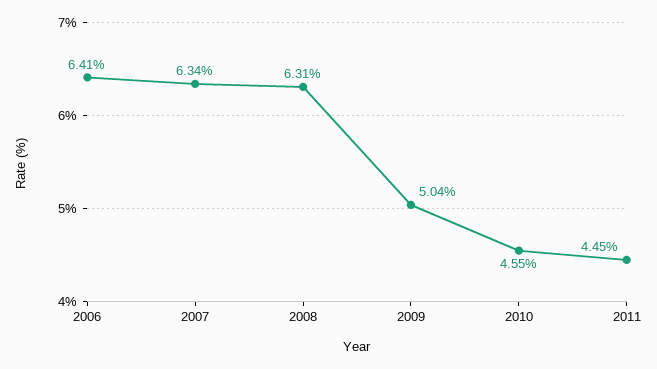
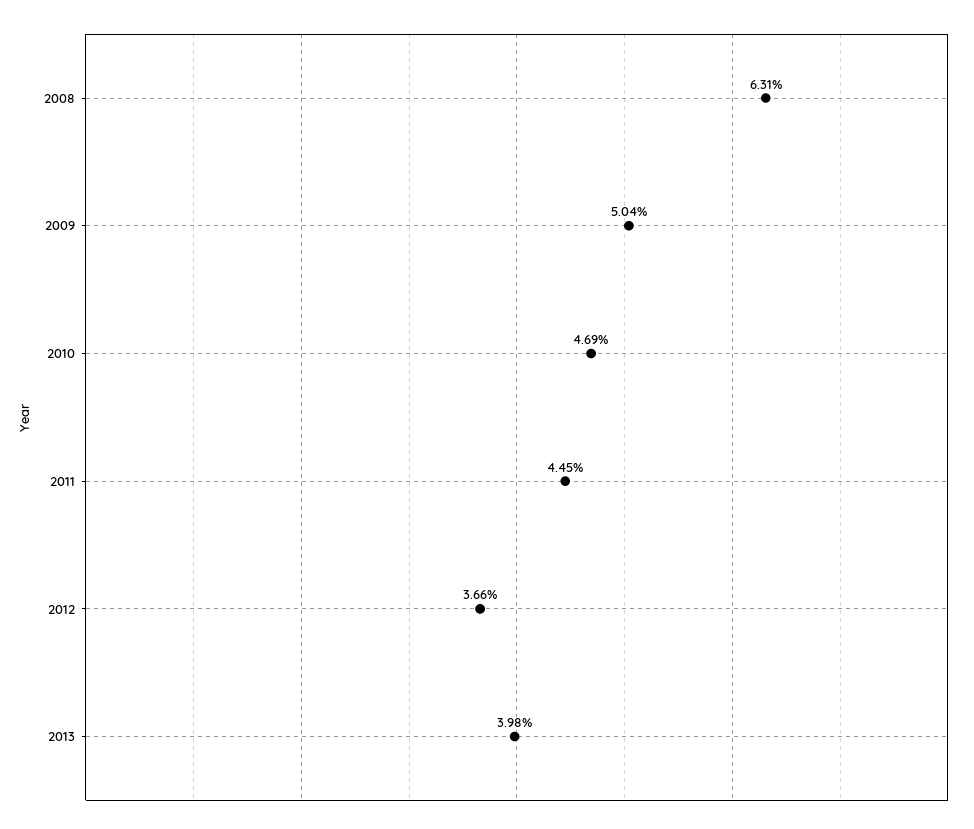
2006: 6.41 -> none
2007: 6.34 -> none
2010: 4.55 -> 4.69
2012: none -> 3.66
2013: none -> 3.98

